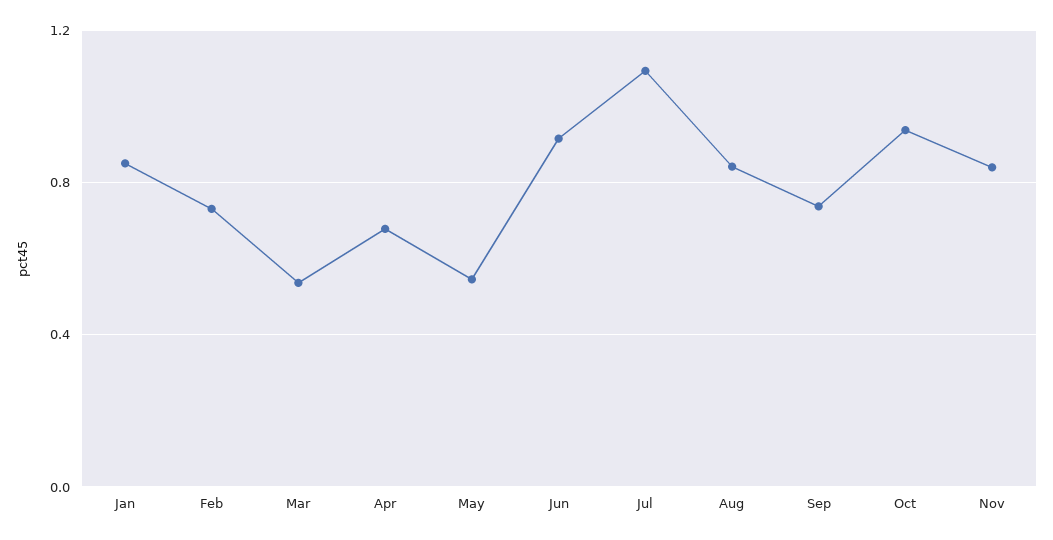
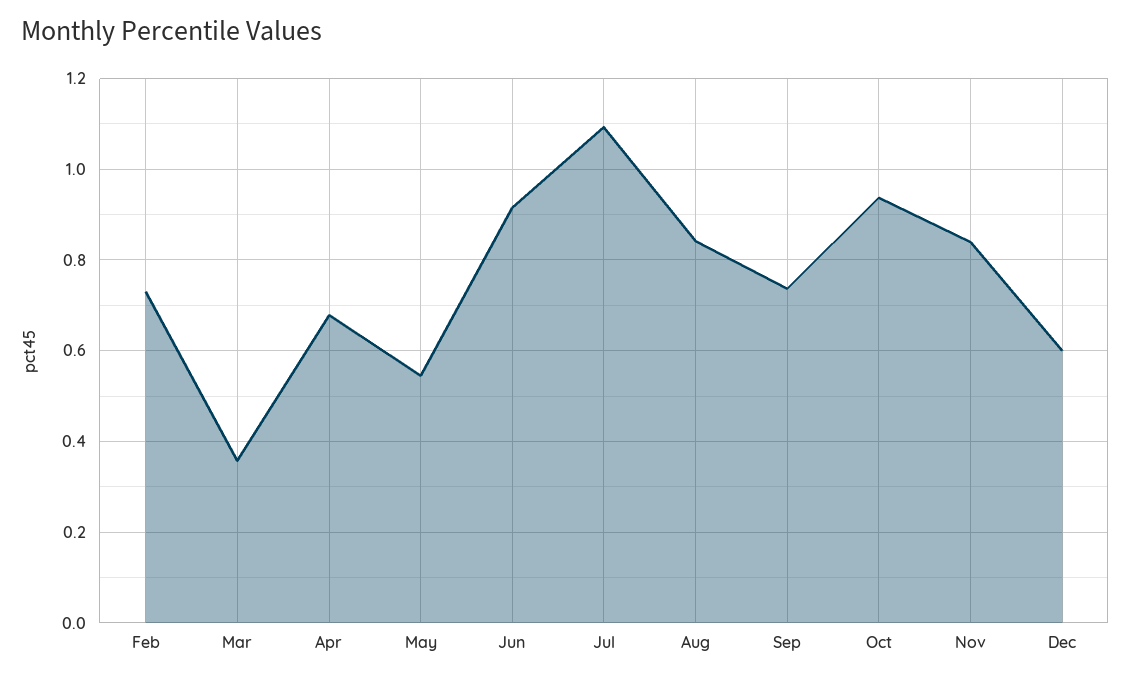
Jan: 0.85 -> none
Mar: 0.55 -> 0.36
Dec: none -> 0.6

